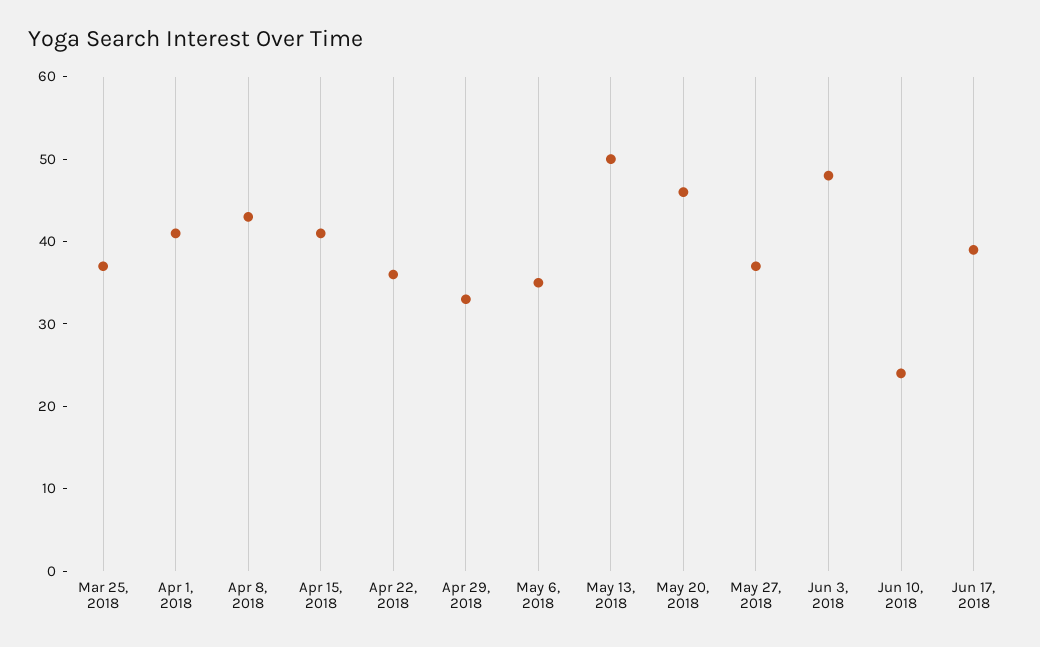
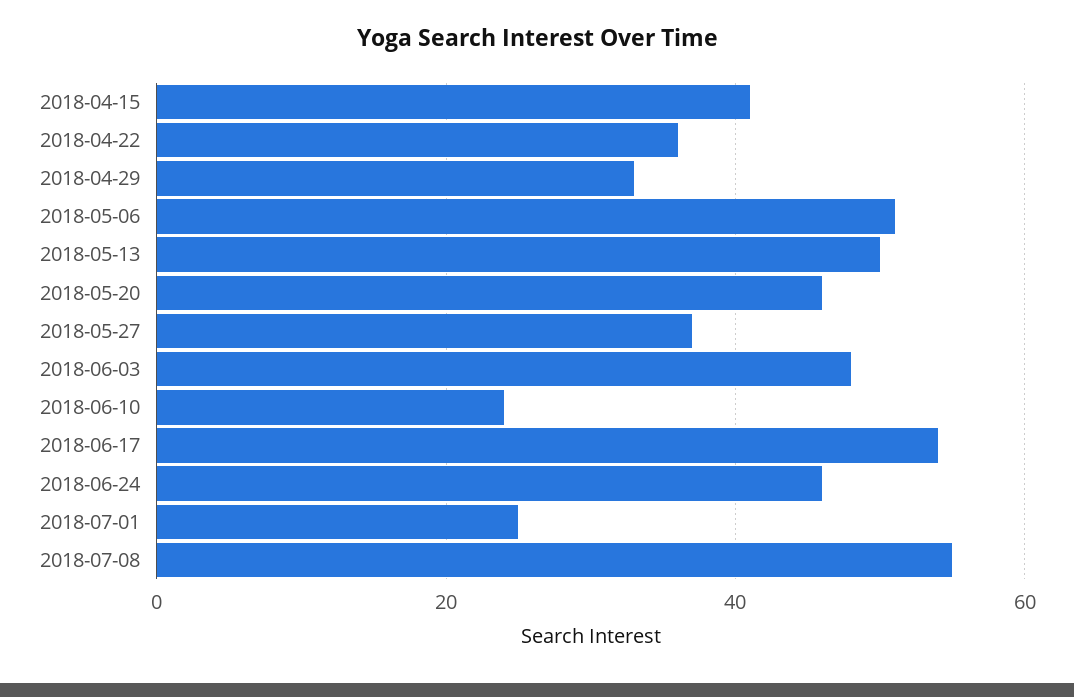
Mar 25, 2018: 37 -> none
Apr 1, 2018: 41 -> none
Apr 8, 2018: 43 -> none
May 6, 2018: 35 -> 50
Jun 17, 2018: 39 -> 55
2018-06-24: none -> 45
2018-07-01: none -> 25
2018-07-08: none -> 55

